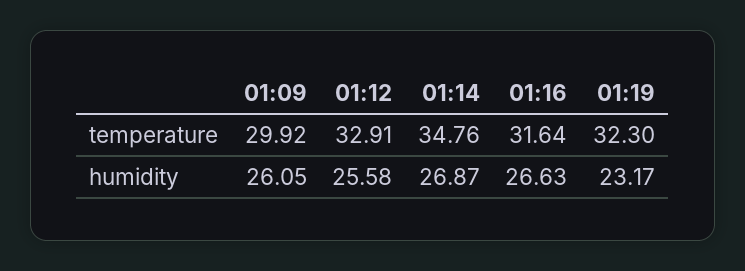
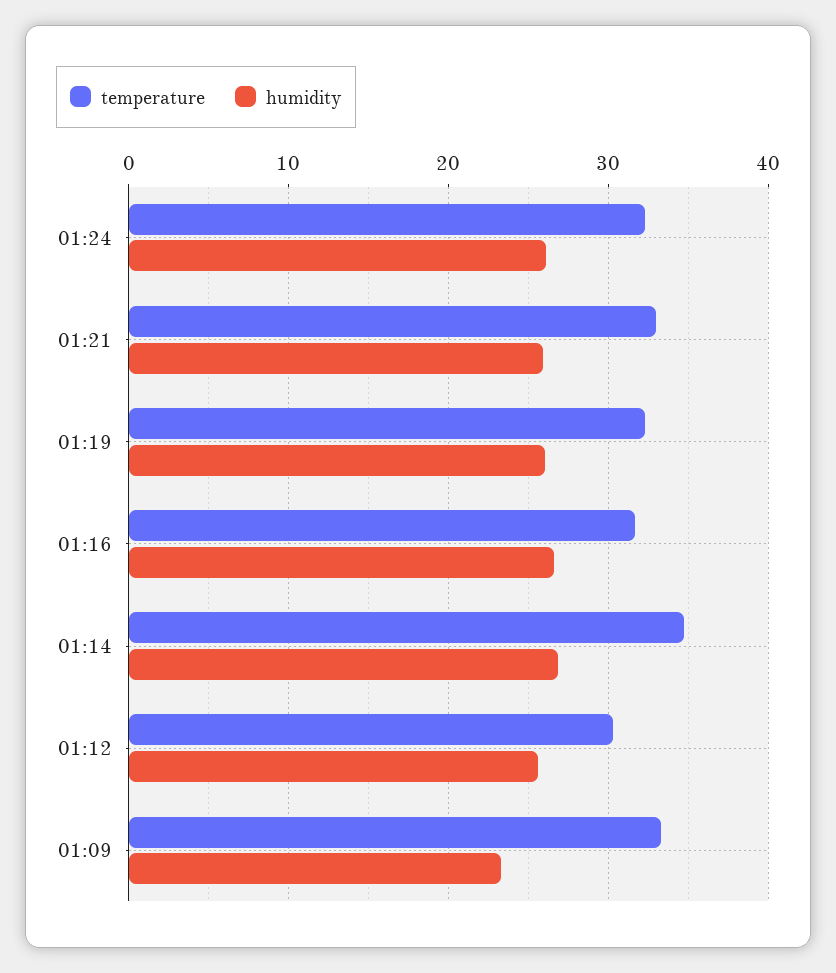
temperature, 01:09: 29.92 -> 33
temperature, 01:12: 32.91 -> 30
humidity, 01:09: 26.05 -> 23
humidity, 01:19: 23.17 -> 26
temperature, 01:24: none -> 32
humidity, 01:24: none -> 26
temperature, 01:21: none -> 33
humidity, 01:21: none -> 26

